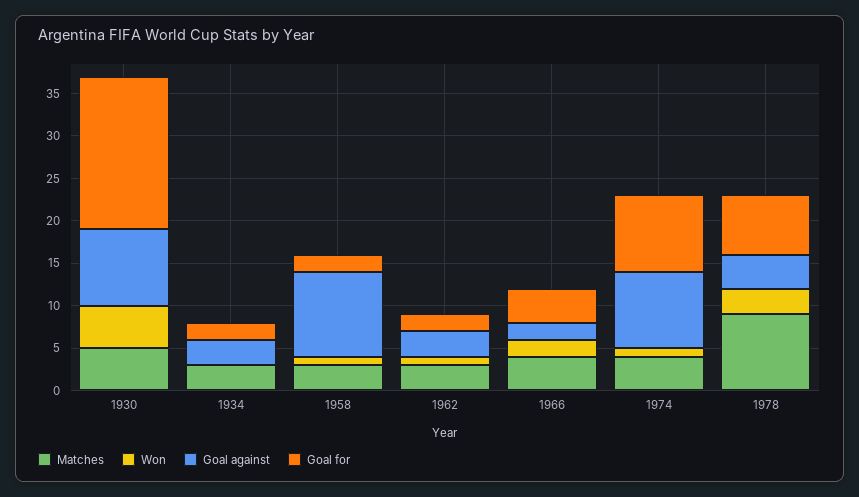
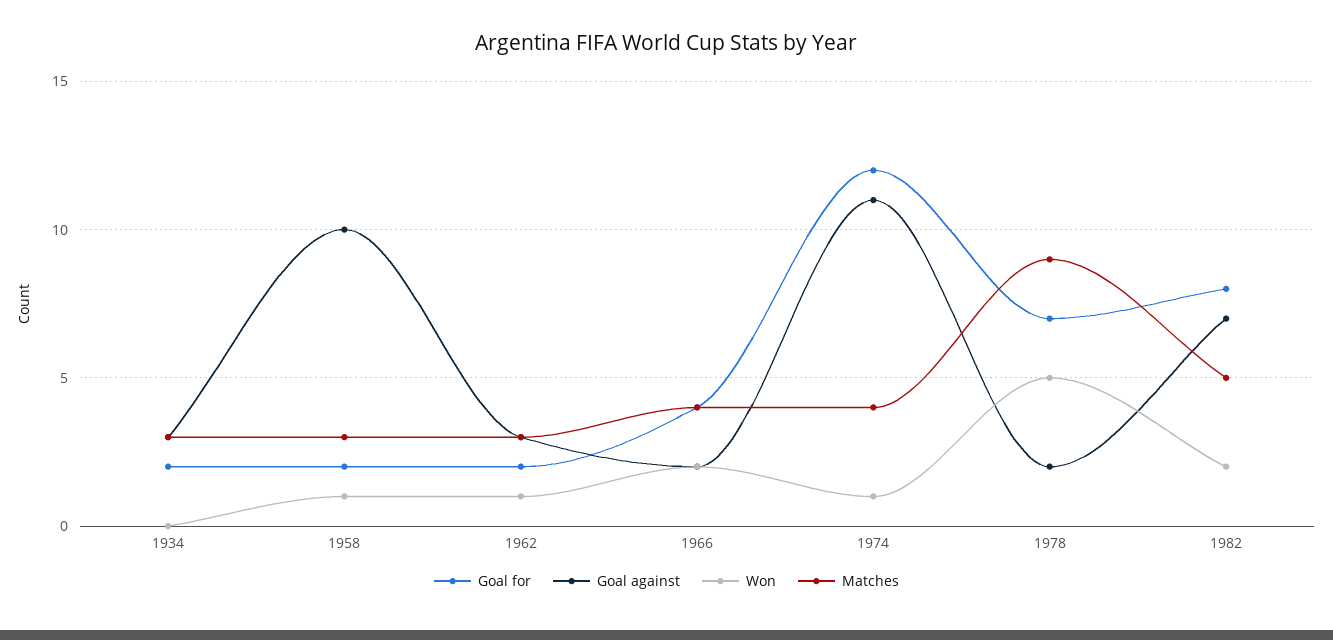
Matches, 1930: 5 -> none
Won, 1930: 5 -> none
Goal against, 1930: 9 -> none
Goal for, 1930: 18 -> none
Goal against, 1974: 9 -> 11
Goal for, 1974: 9 -> 12
Won, 1978: 3 -> 5
Goal against, 1978: 4 -> 2
Goal for, 1982: none -> 8
Goal against, 1982: none -> 7
Won, 1982: none -> 2
Matches, 1982: none -> 5

